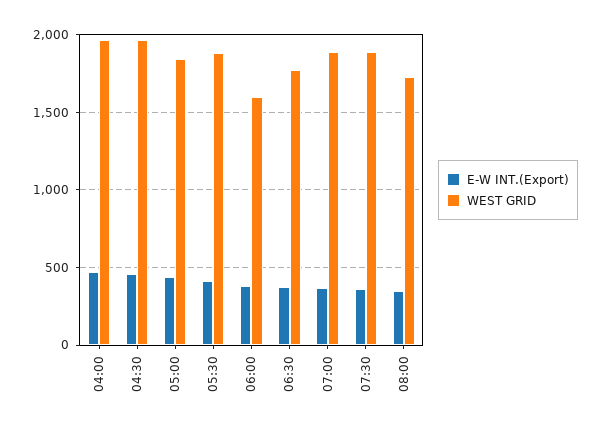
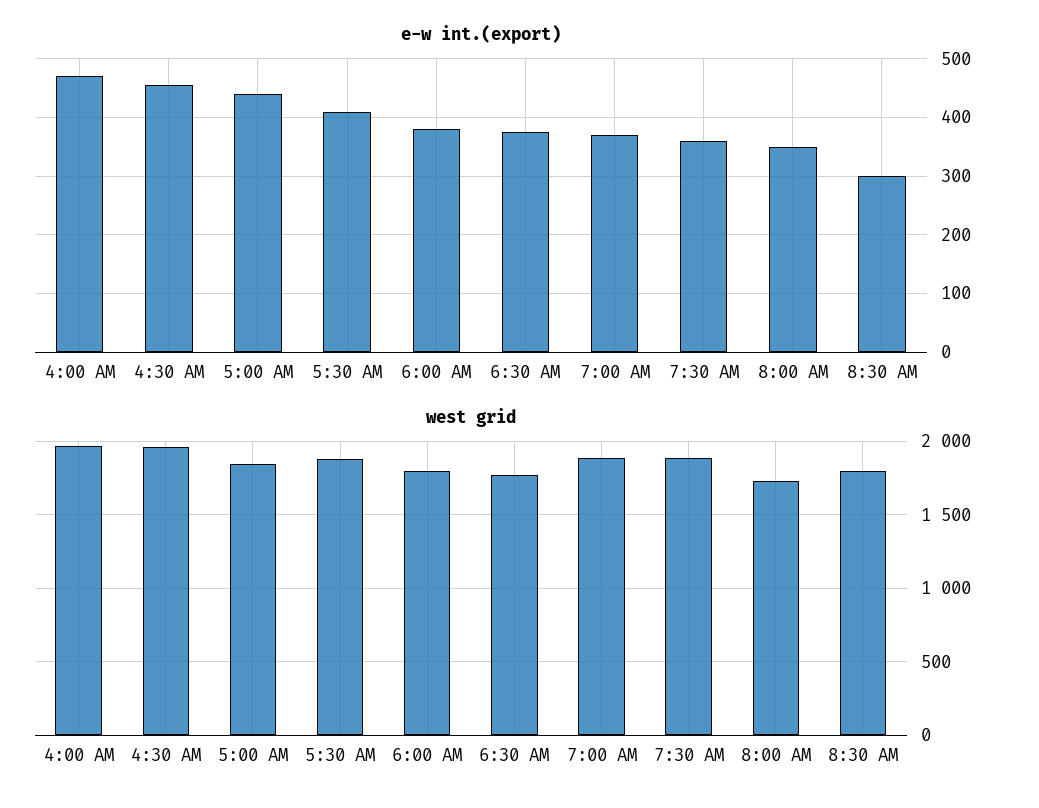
WEST GRID, 06:00: 1600 -> 1800
E-W INT.(Export), 8:30 AM: none -> 300
WEST GRID, 8:30 AM: none -> 1800

